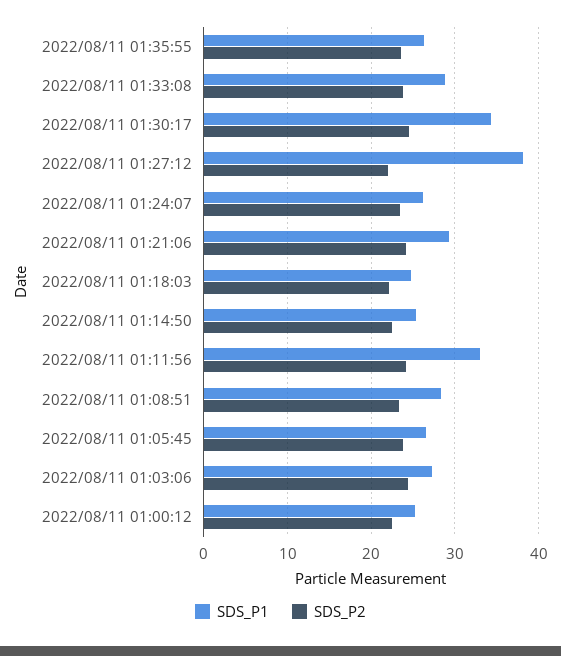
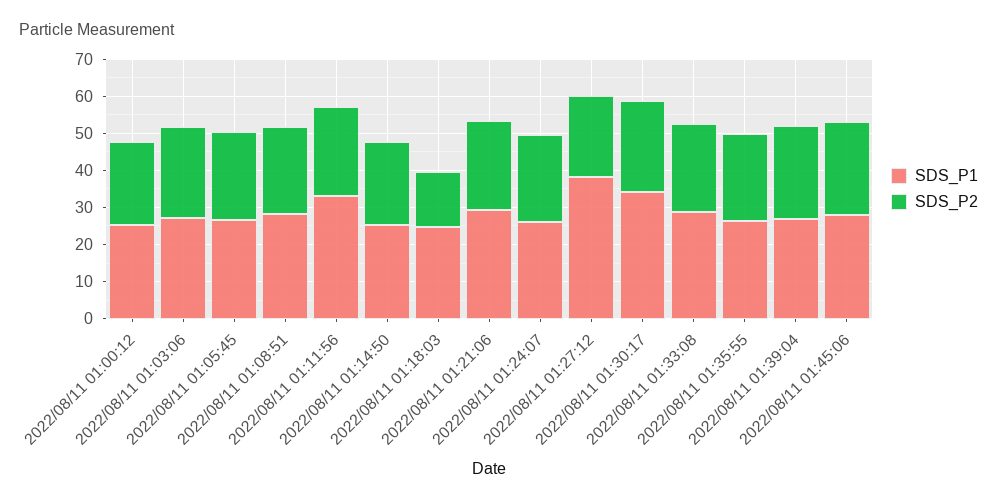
SDS_P2, 2022/08/11 01:18:03: 22 -> 15
SDS_P1, 2022/08/11 01:39:04: none -> 27.5
SDS_P2, 2022/08/11 01:39:04: none -> 25
SDS_P1, 2022/08/11 01:45:06: none -> 27.5
SDS_P2, 2022/08/11 01:45:06: none -> 25

